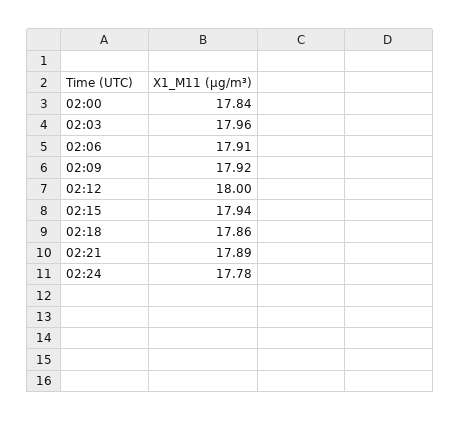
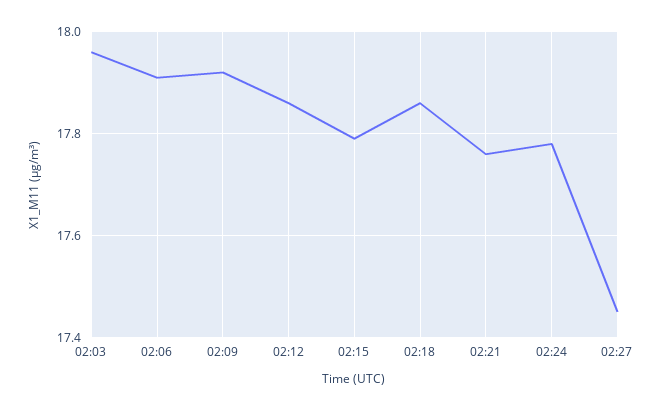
02:00: 17.84 -> none
02:12: 18 -> 17.85
02:15: 17.94 -> 17.8
02:21: 17.89 -> 17.75
02:27: none -> 17.45

